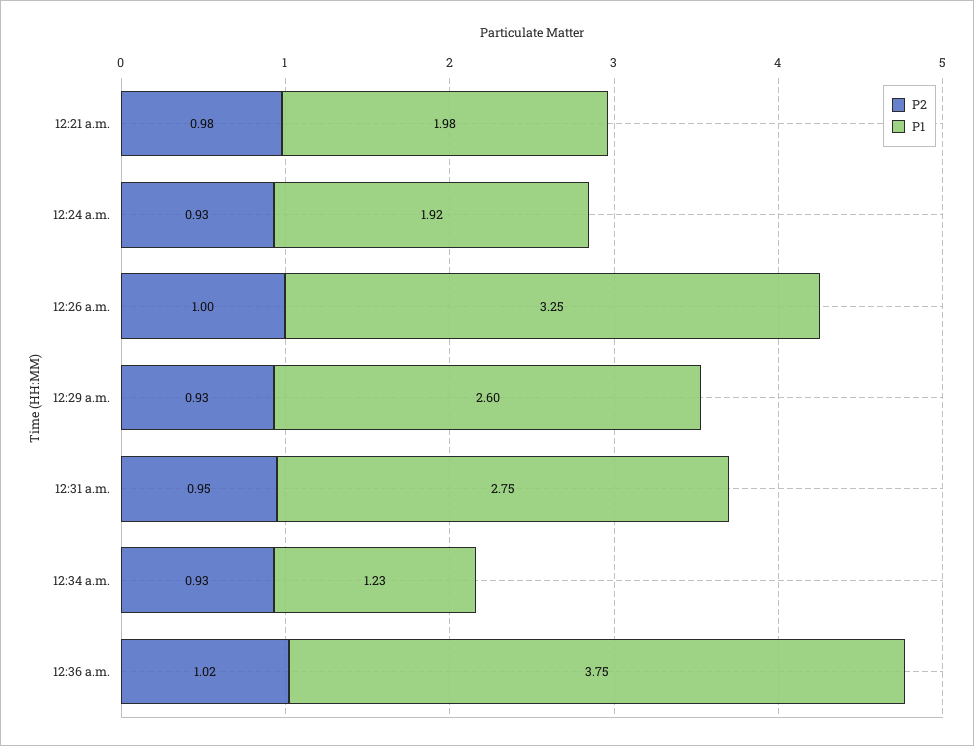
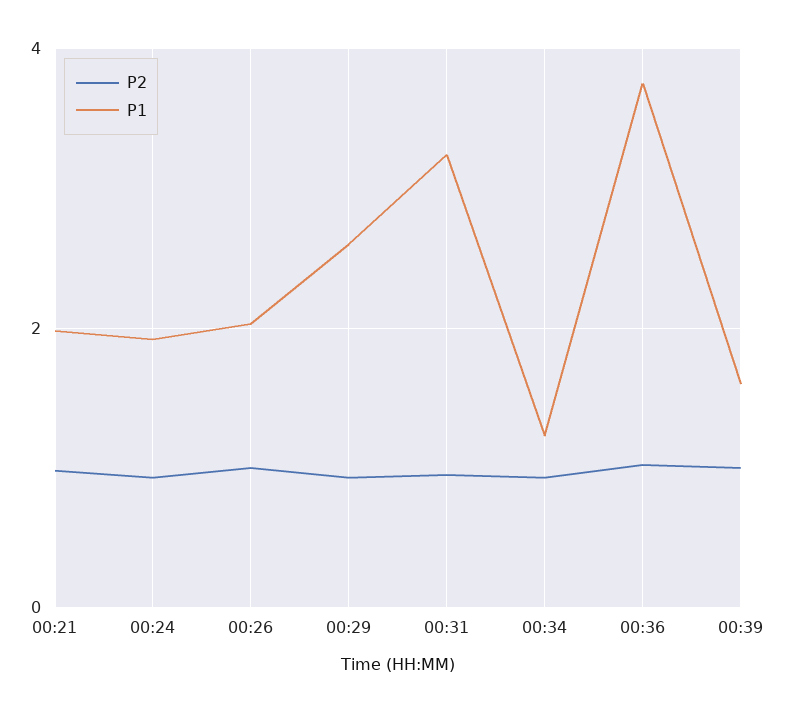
P1, 12:26 a.m.: 3.25 -> 2
P1, 12:31 a.m.: 2.75 -> 3.2
P2, 00:39: none -> 1
P1, 00:39: none -> 1.6

